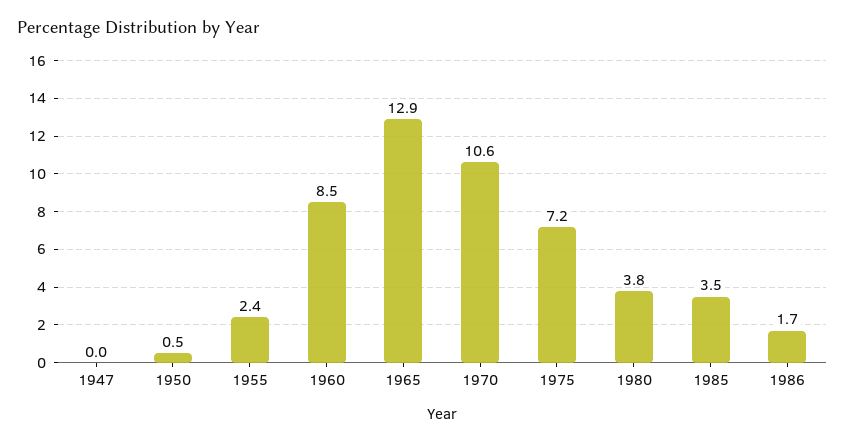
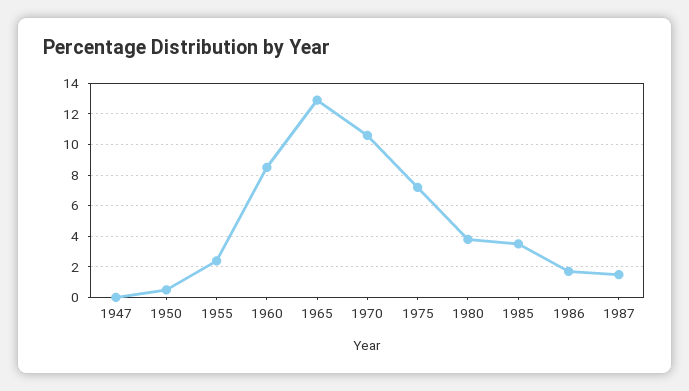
1987: none -> 1.5

